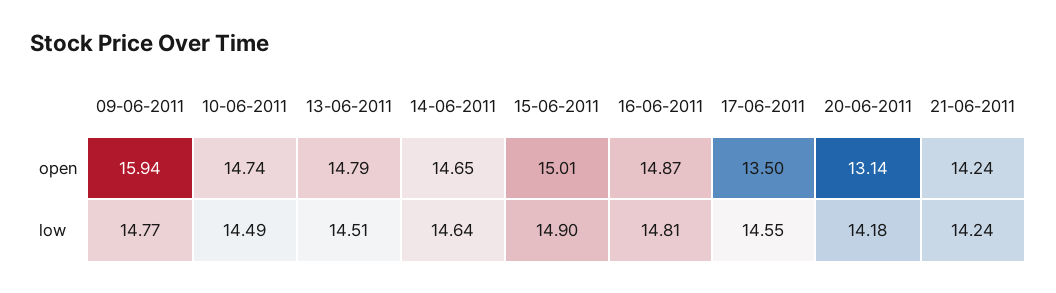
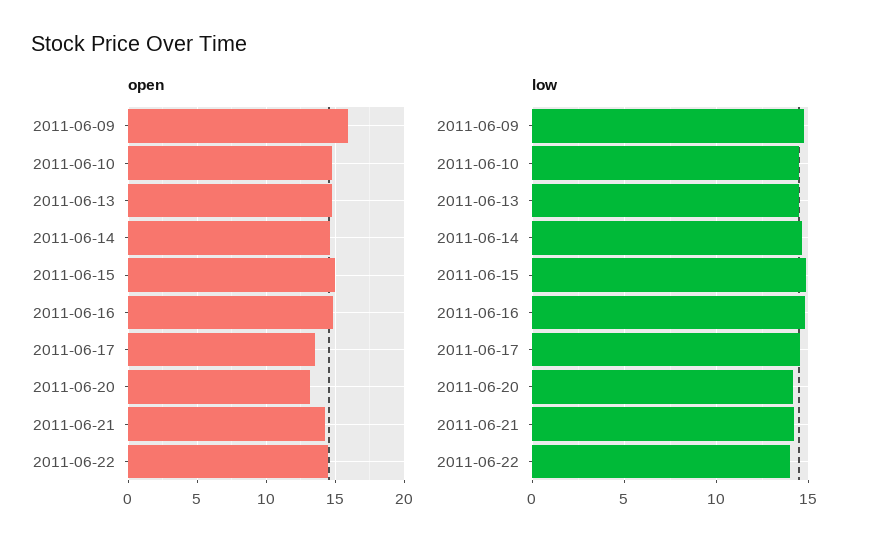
open, 2011-06-22: none -> 14.5
low, 2011-06-22: none -> 14

